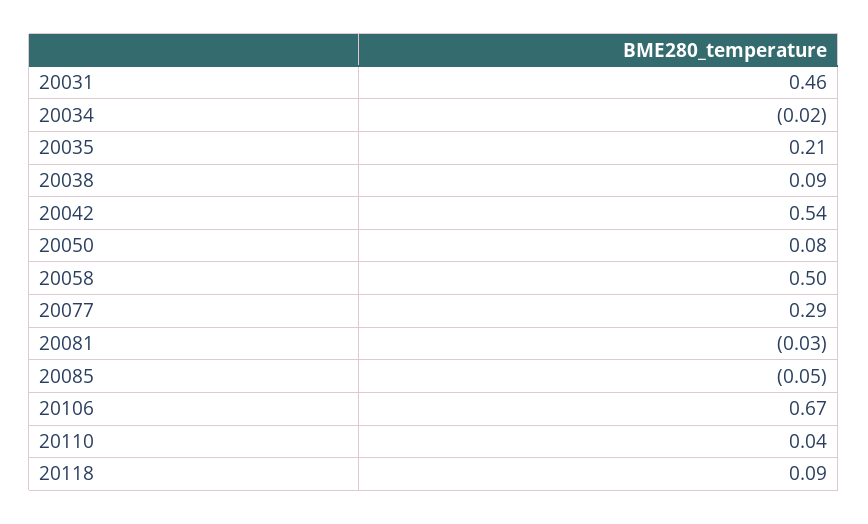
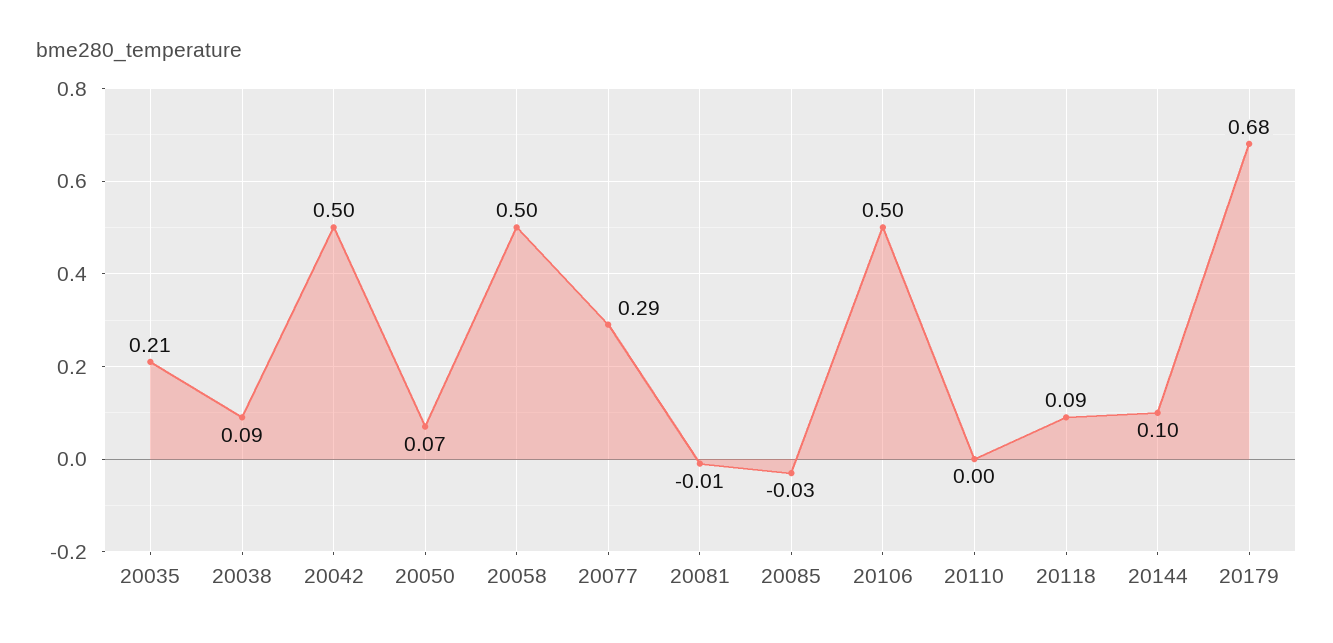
20031: 0.46 -> none
20034: -0.02 -> none
20042: 0.54 -> 0.5
20050: 0.08 -> 0.07
20081: -0.03 -> -0.01
20085: -0.05 -> -0.03
20106: 0.67 -> 0.5
20110: 0.04 -> 0
20144: none -> 0.1
20179: none -> 0.68

